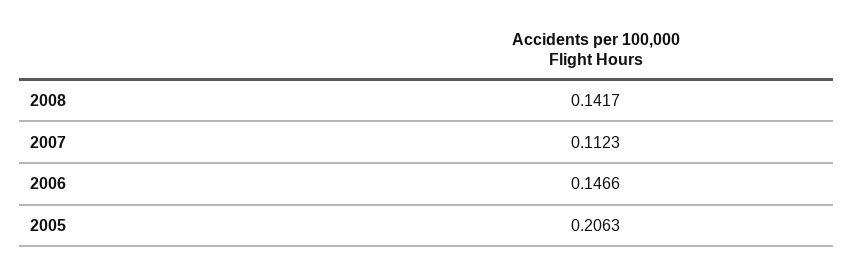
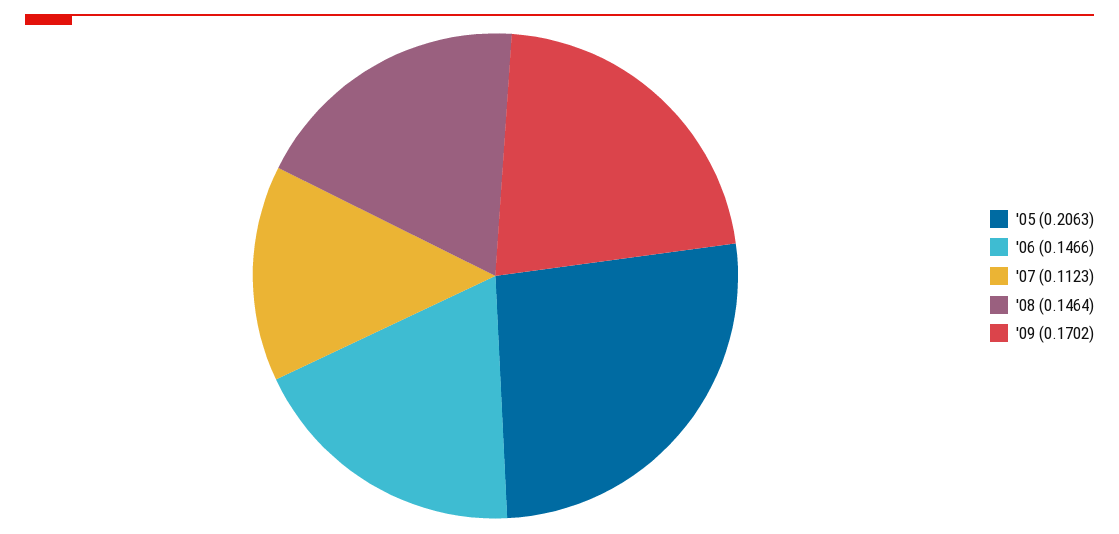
2008: 0.1417 -> 0.1464
'09: none -> 0.1702

